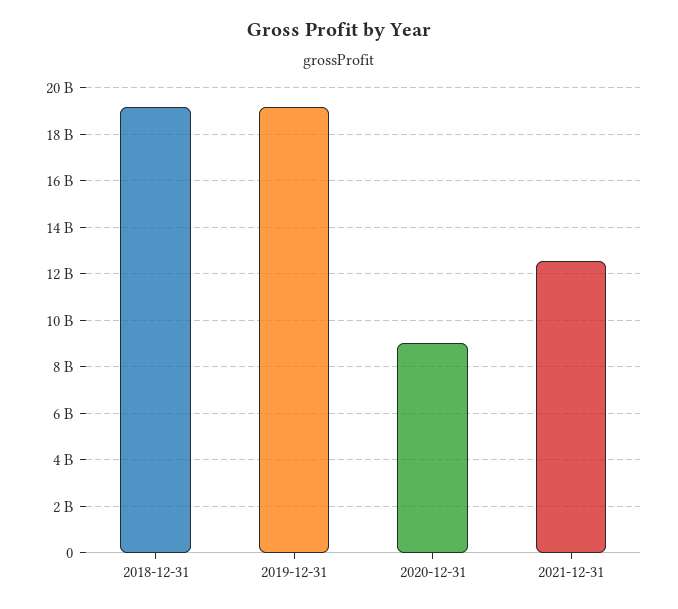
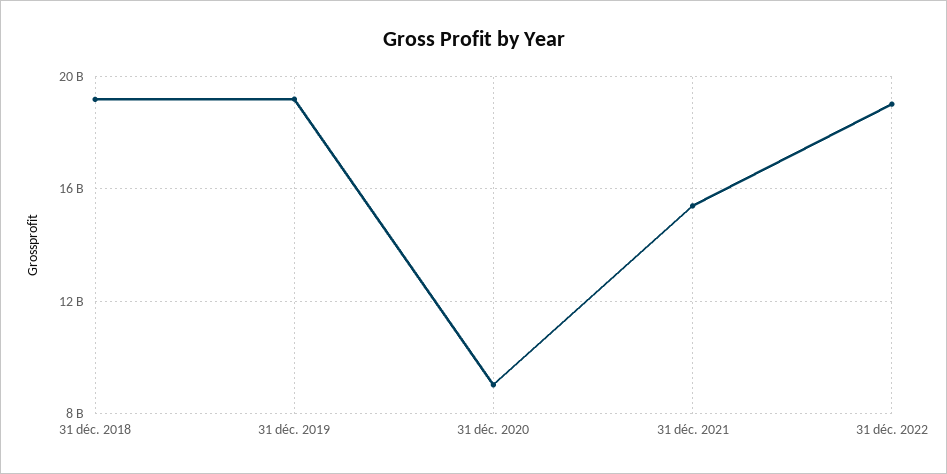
2021-12-31: 12500000000 -> 15500000000
31 déc. 2022: none -> 19000000000

